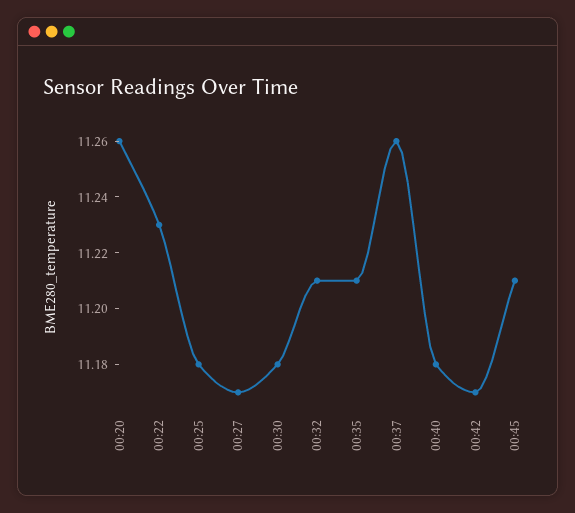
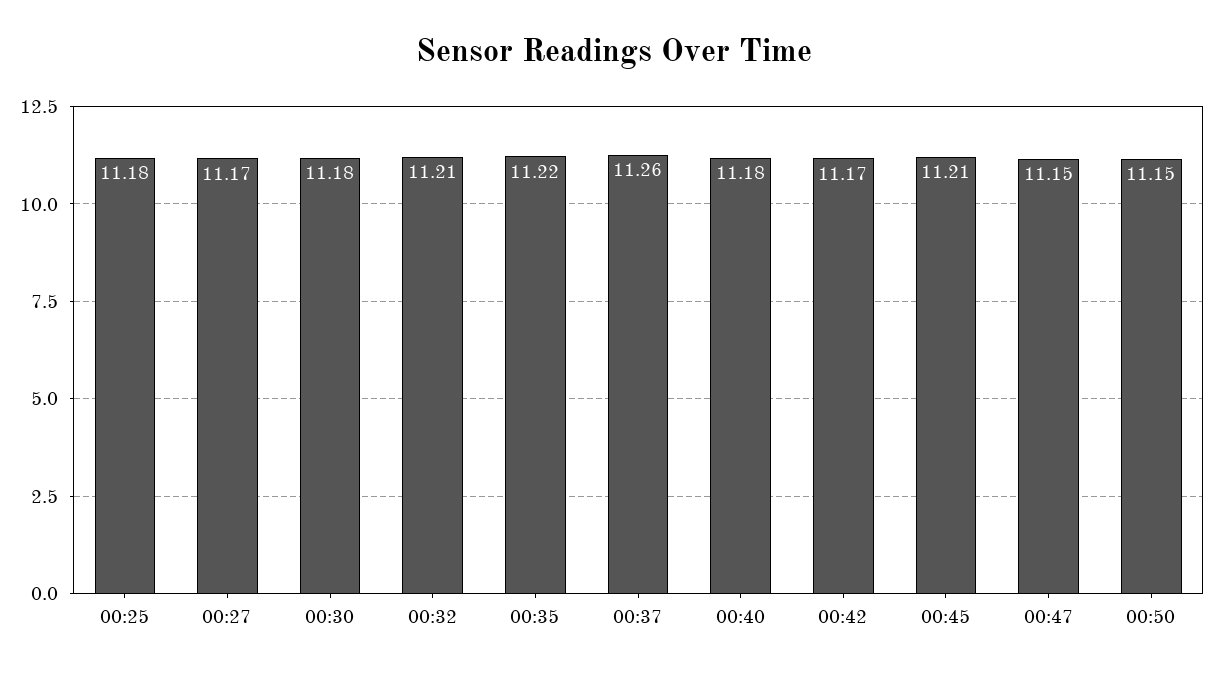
00:20: 11.26 -> none
00:22: 11.23 -> none
00:35: 11.21 -> 11.22
00:47: none -> 11.15
00:50: none -> 11.15

